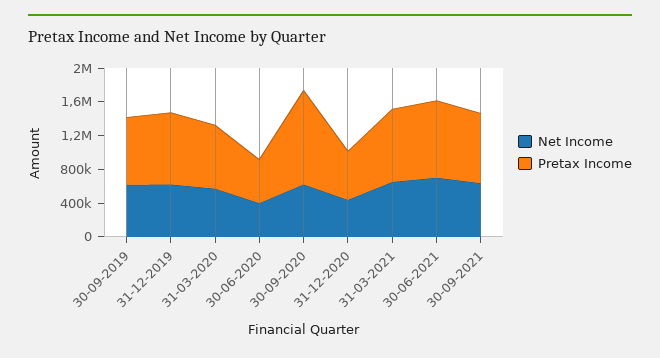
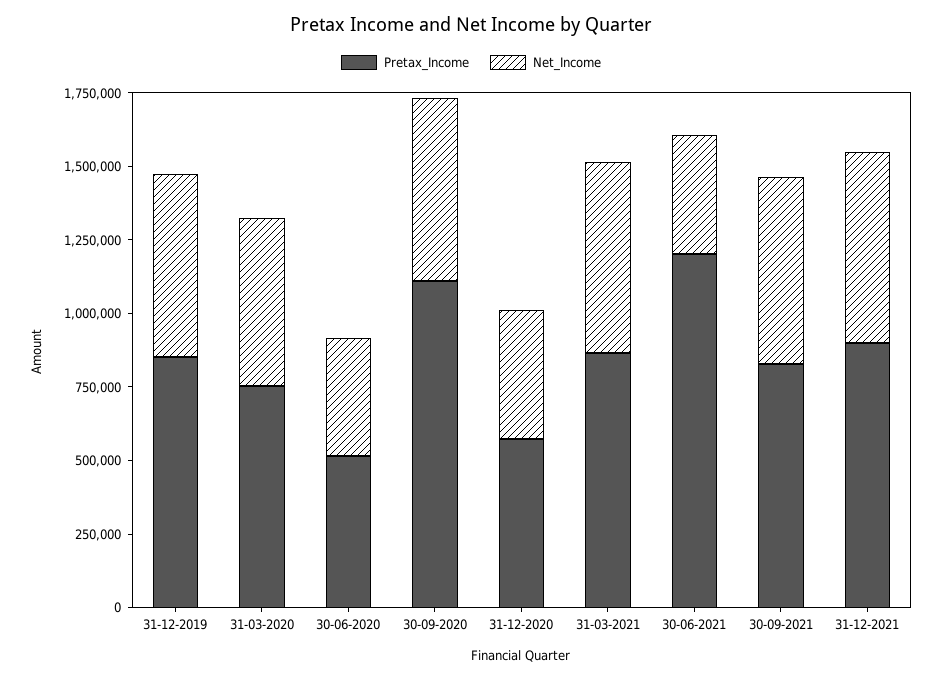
Net Income, 30-09-2019: 600000 -> none
Pretax Income, 30-09-2019: 800000 -> none
Net Income, 30-06-2021: 700000 -> 400000
Pretax Income, 30-06-2021: 900000 -> 1200000
Pretax Income, 31-12-2021: none -> 900000
Net Income, 31-12-2021: none -> 650000

